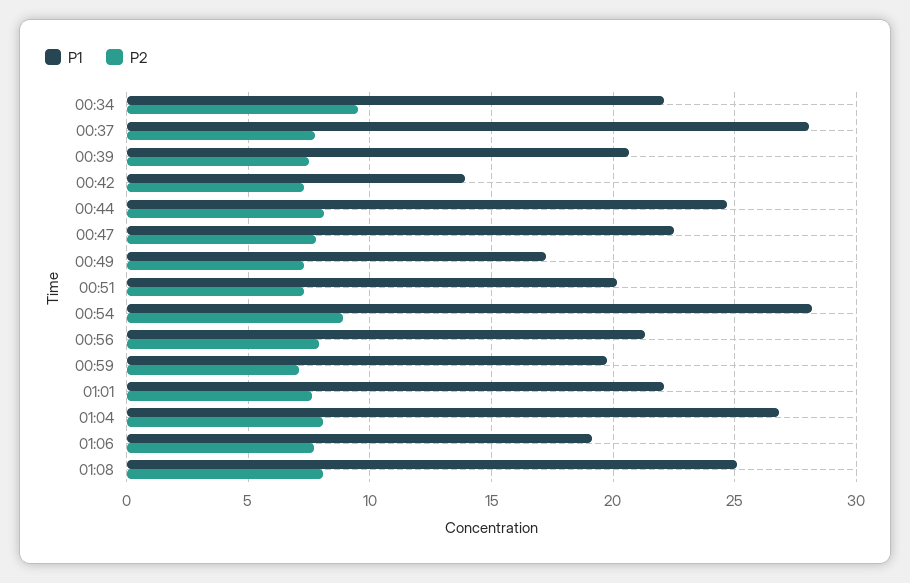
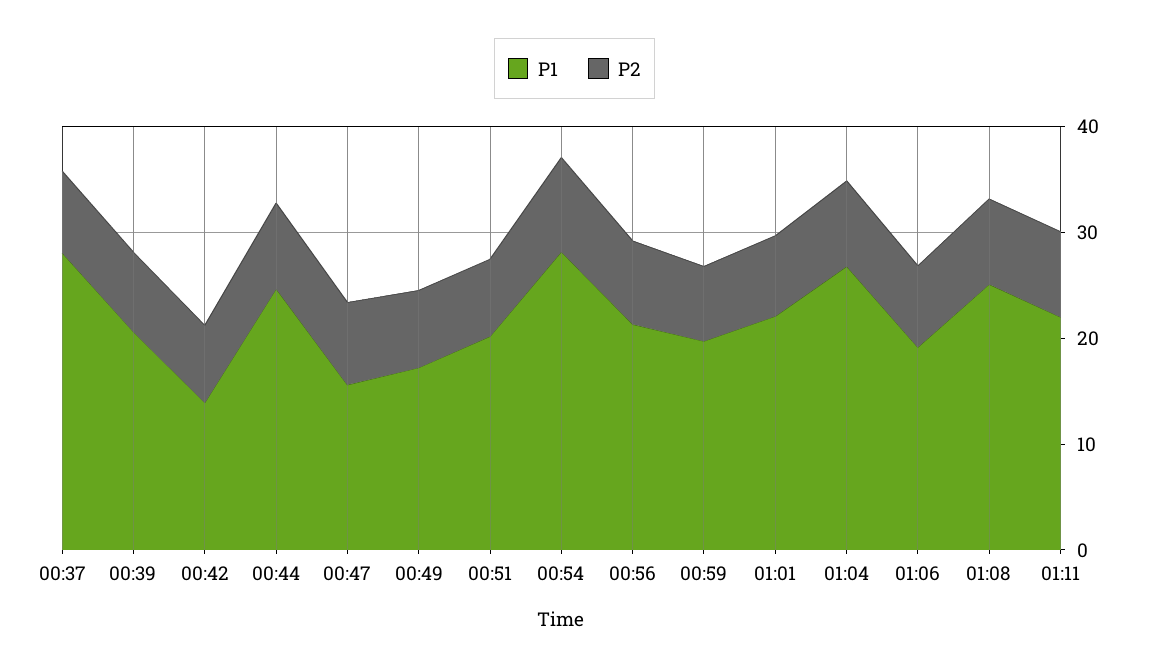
P1, 00:34: 22 -> none
P2, 00:34: 9.5 -> none
P1, 00:47: 22.5 -> 16
P1, 01:11: none -> 22
P2, 01:11: none -> 8

